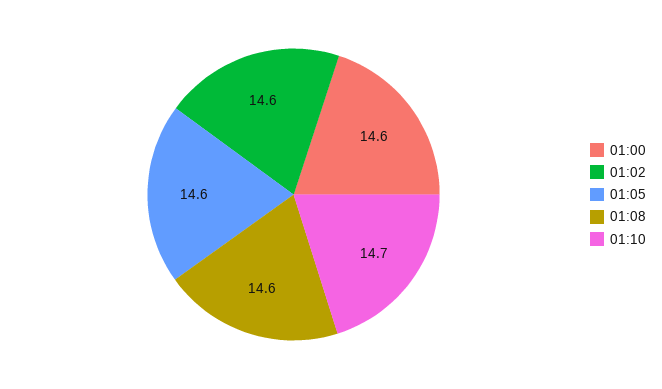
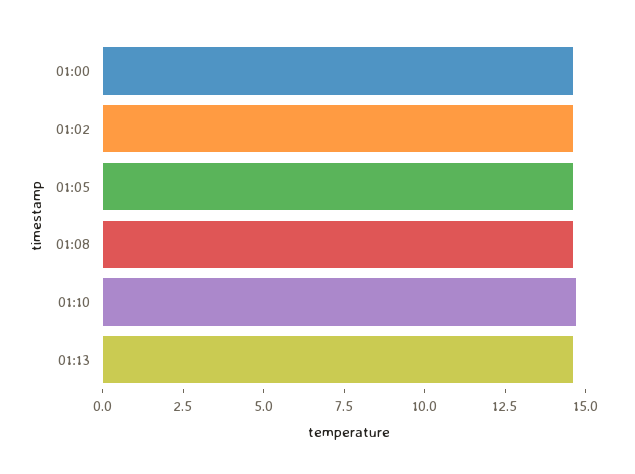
01:13: none -> 14.5

